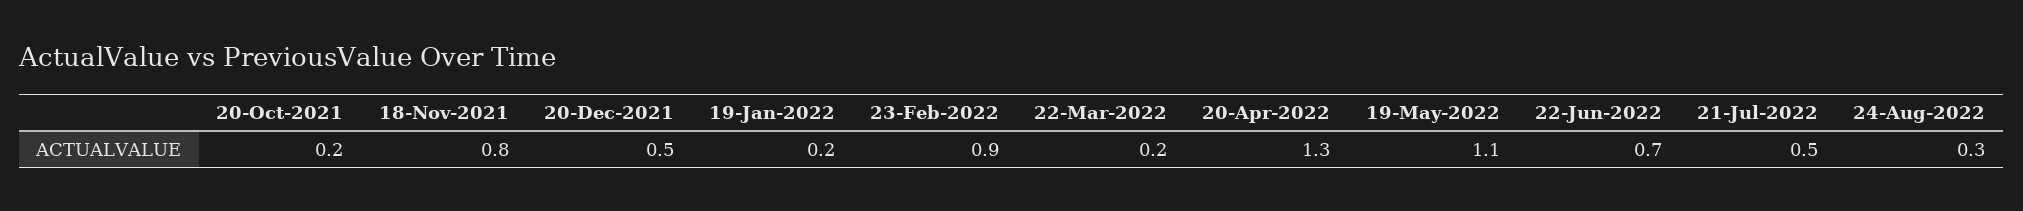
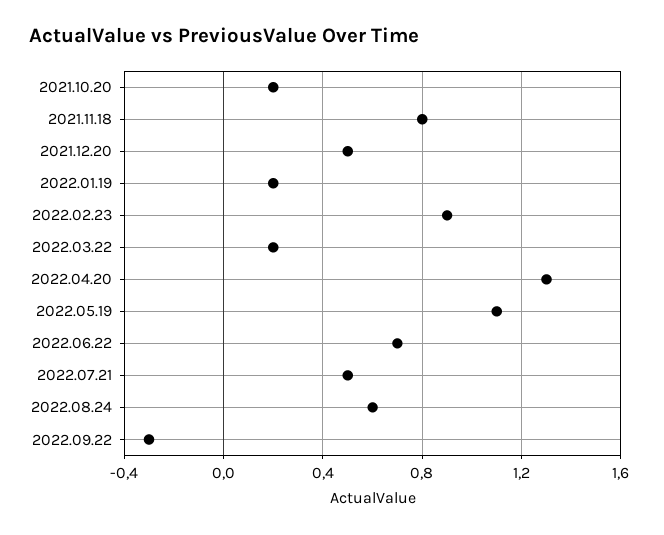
24-Aug-2022: 0.3 -> 0.6
2022.09.22: none -> -0.3

